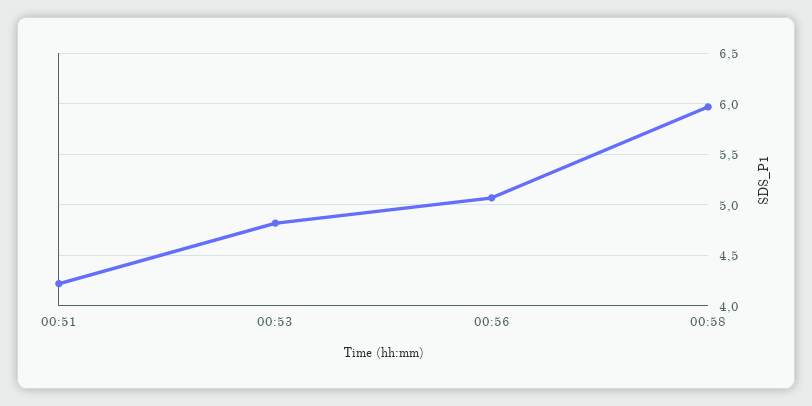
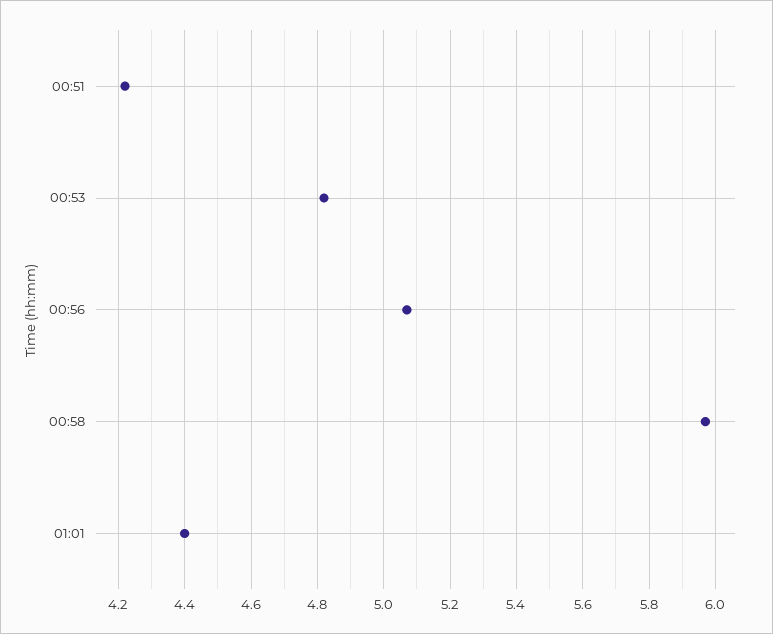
01:01: none -> 4.4

